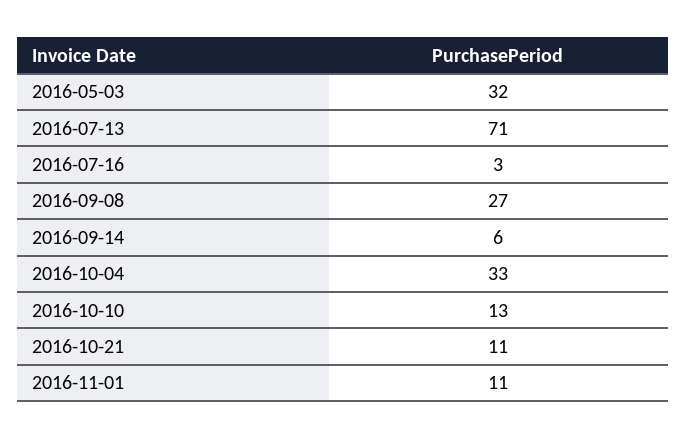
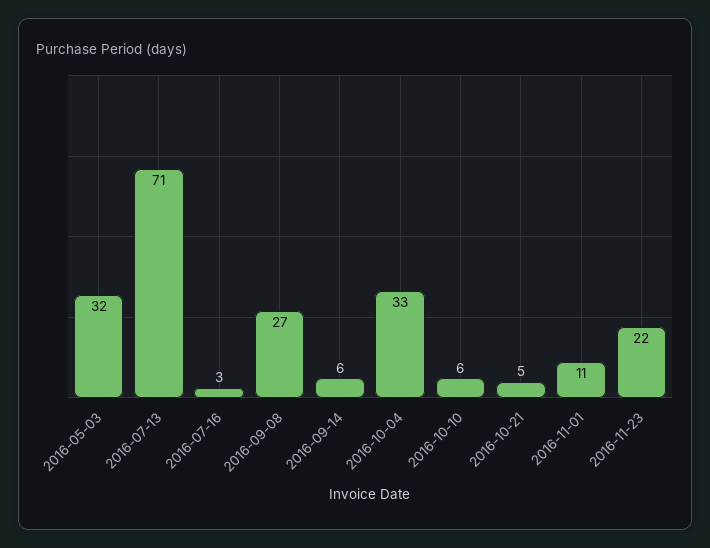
2016-10-10: 13 -> 6
2016-10-21: 11 -> 5
2016-11-23: none -> 22

